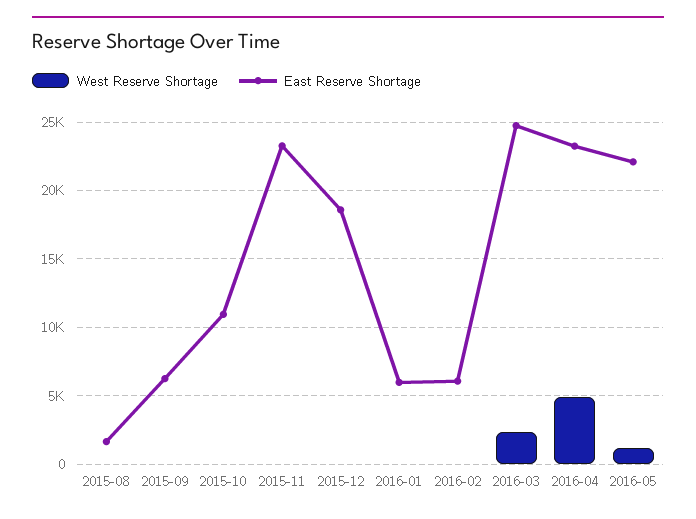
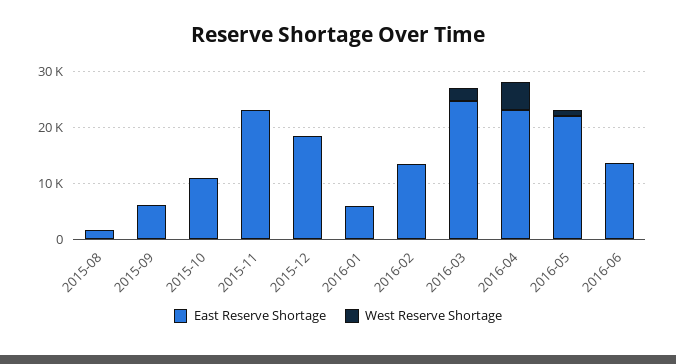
East Reserve Shortage, 2016-02: 6000 -> 14000
East Reserve Shortage, 2016-06: none -> 14000
West Reserve Shortage, 2016-06: none -> 0

